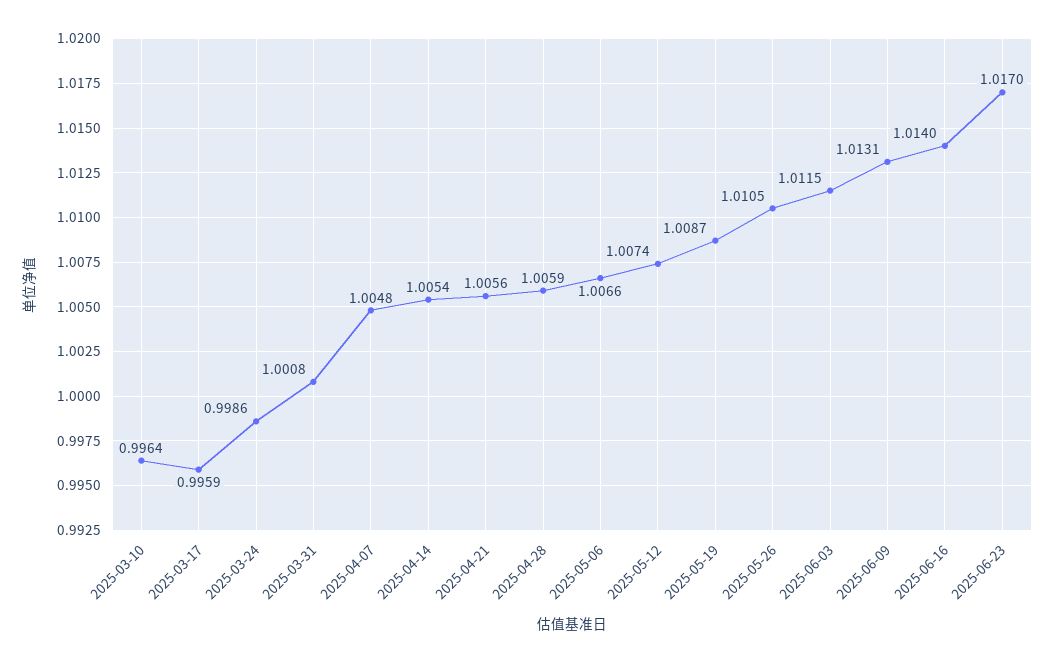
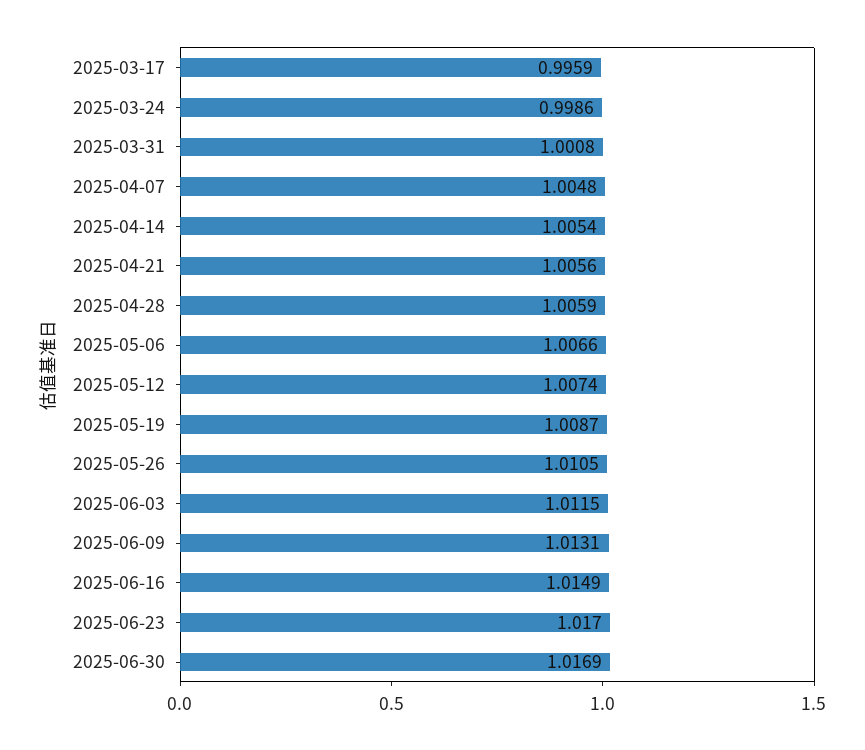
2025-03-10: 0.9964 -> none
2025-06-16: 1.014 -> 1.0149
2025-06-30: none -> 1.0169

